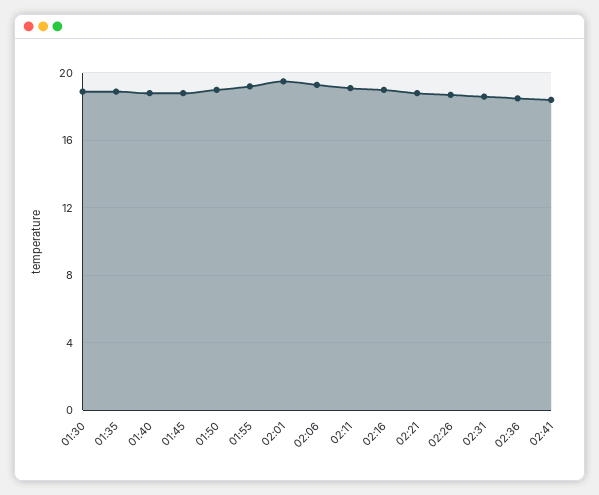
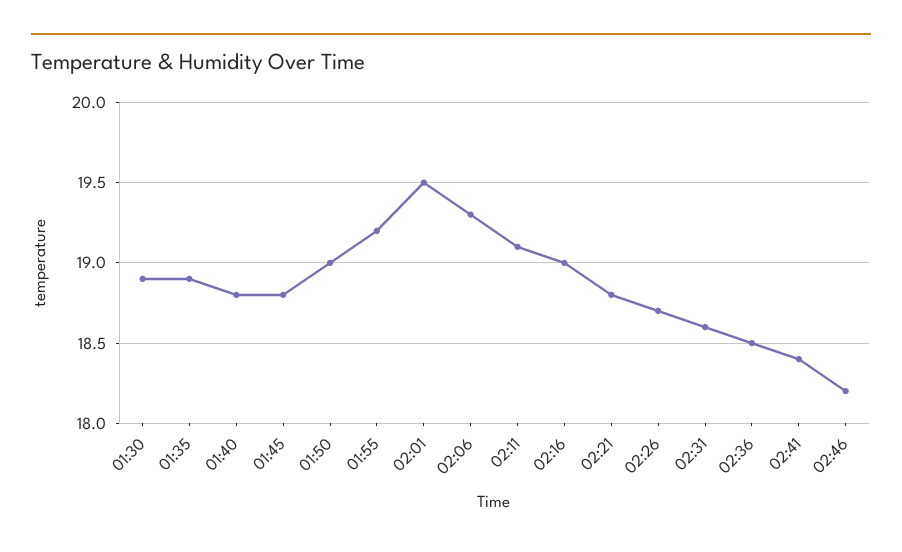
02:46: none -> 18.2

